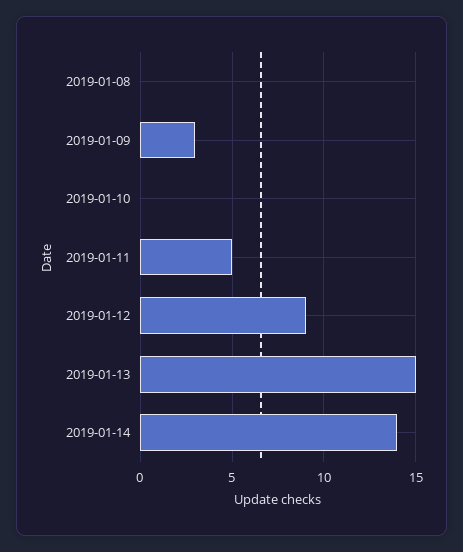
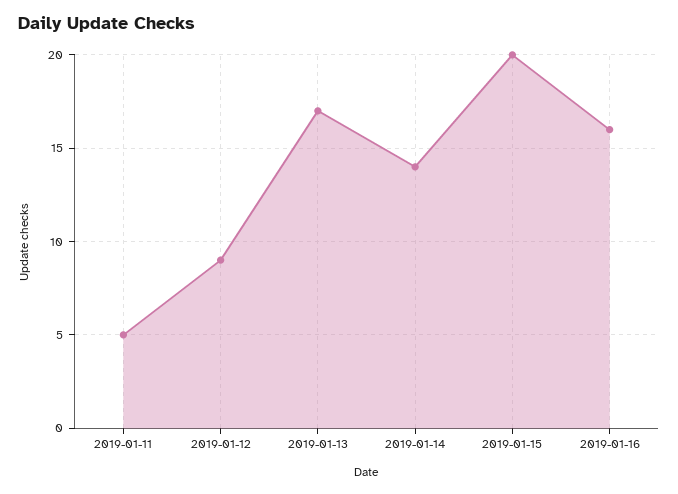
2019-01-08: 0 -> none
2019-01-09: 3 -> none
2019-01-10: 0 -> none
2019-01-13: 15 -> 17
2019-01-15: none -> 20
2019-01-16: none -> 16

